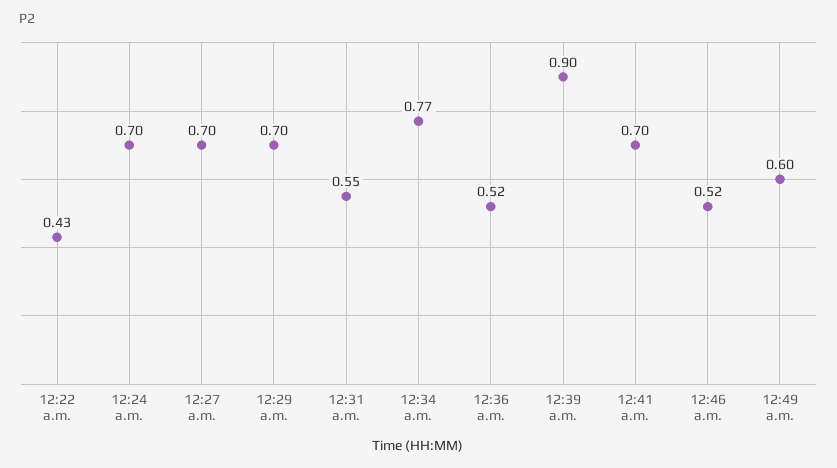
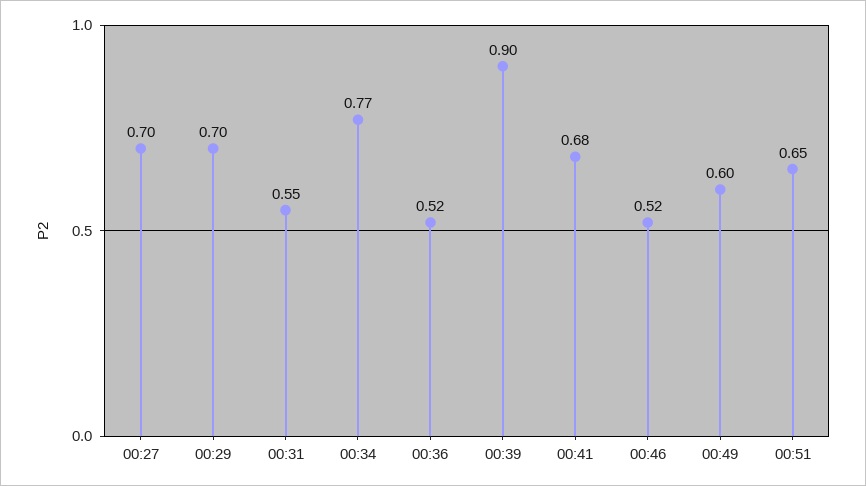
12:22 a.m.: 0.43 -> none
12:24 a.m.: 0.7 -> none
12:41 a.m.: 0.7 -> 0.68
00:51: none -> 0.65

